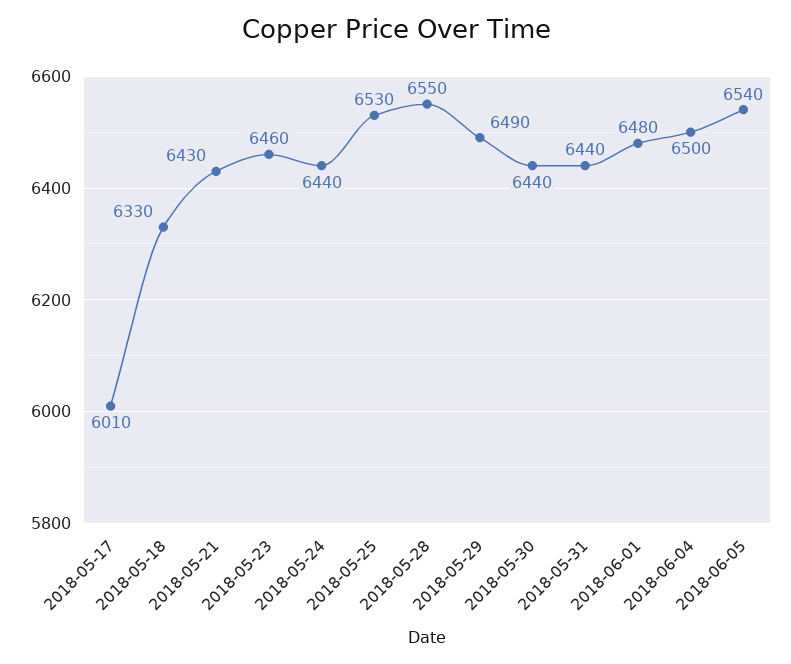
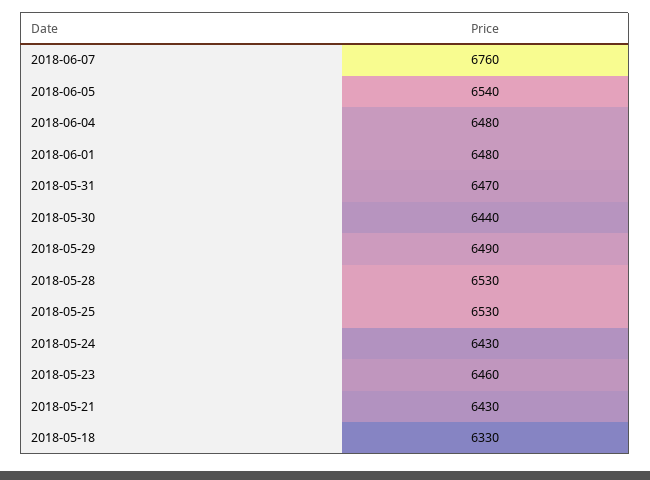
2018-05-17: 6010 -> none
2018-05-24: 6440 -> 6430
2018-05-28: 6550 -> 6530
2018-05-31: 6440 -> 6470
2018-06-04: 6500 -> 6480
2018-06-07: none -> 6760

